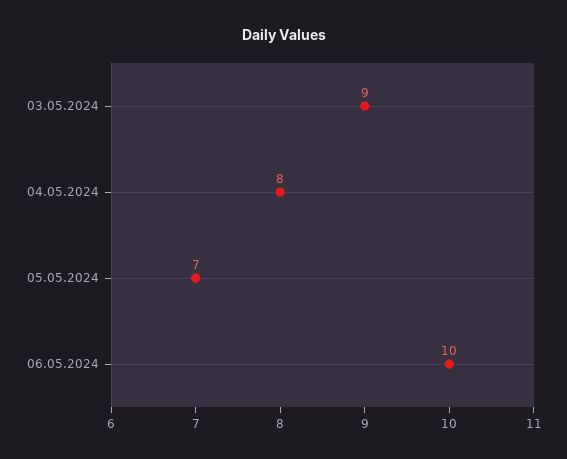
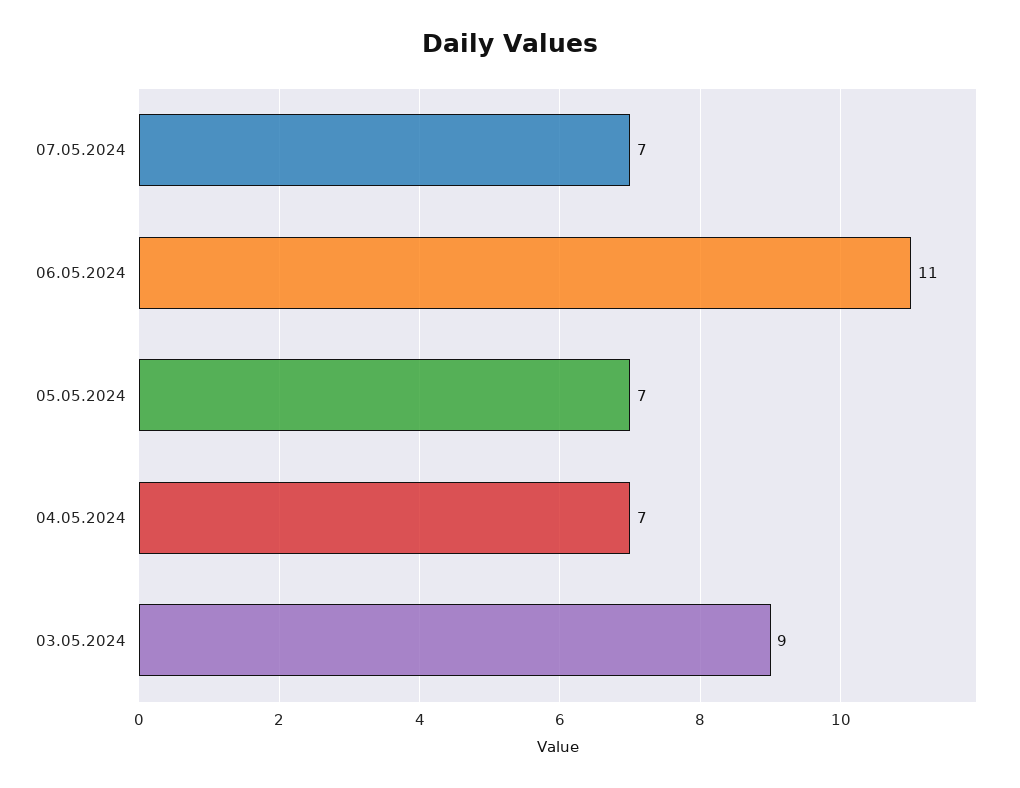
04.05.2024: 8 -> 7
06.05.2024: 10 -> 11
07.05.2024: none -> 7

